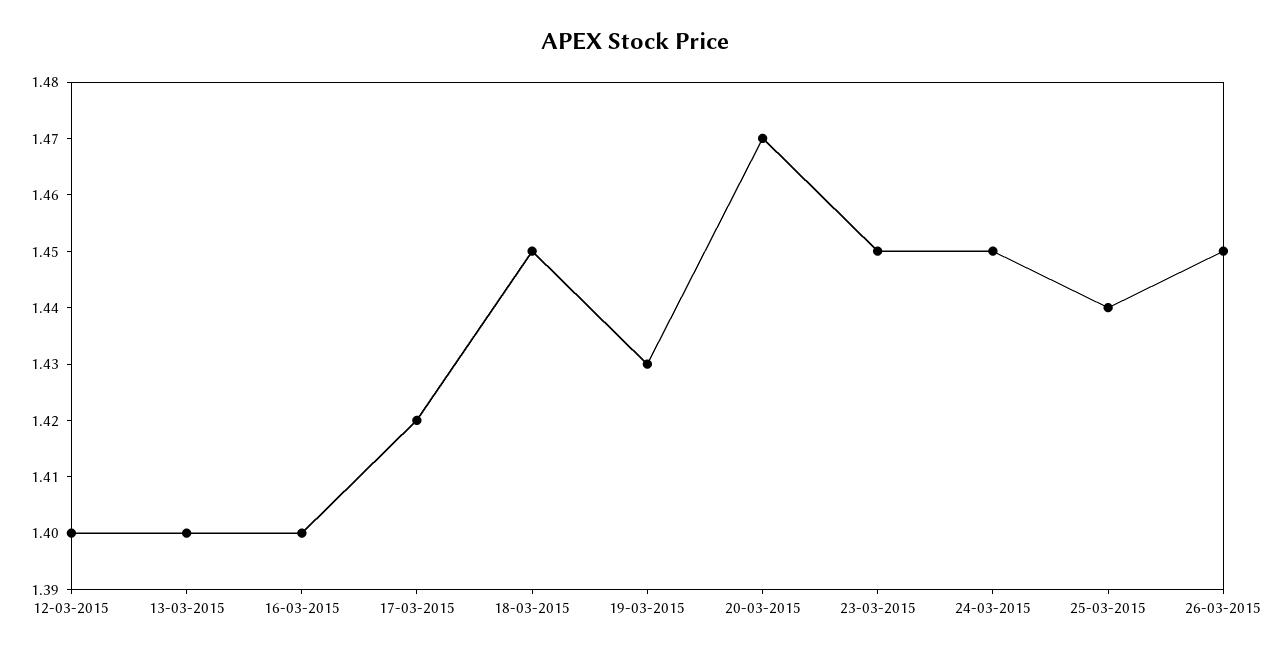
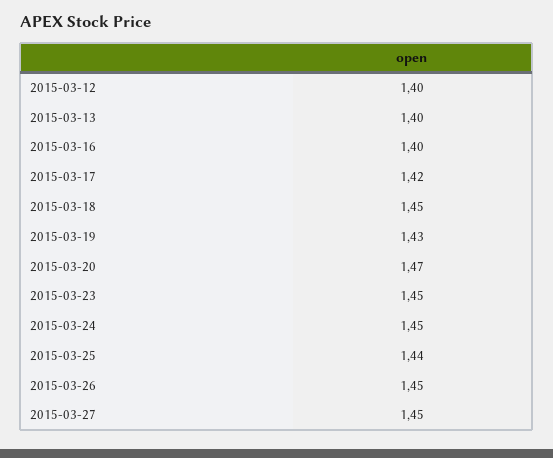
2015-03-27: none -> 1.45

